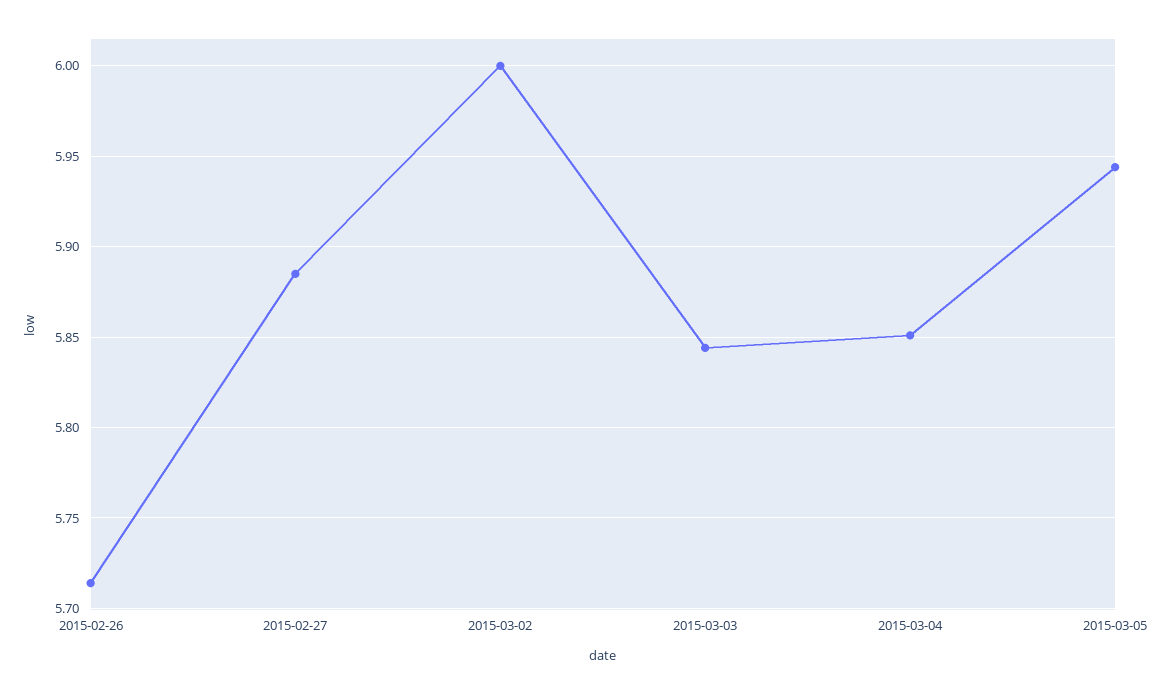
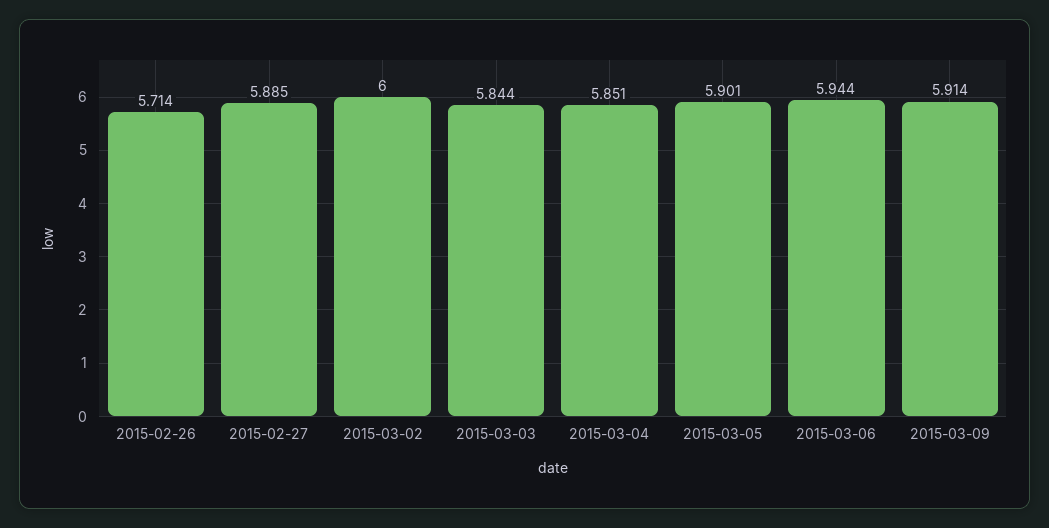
2015-03-05: 5.945 -> 5.901
2015-03-06: none -> 5.944
2015-03-09: none -> 5.914

